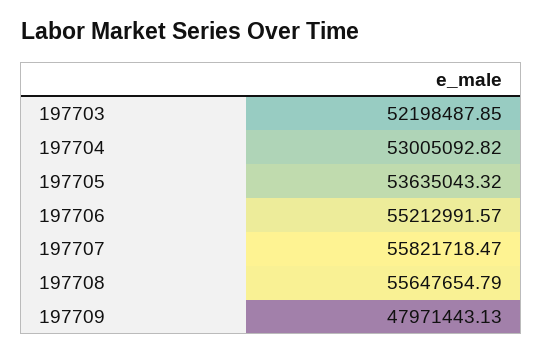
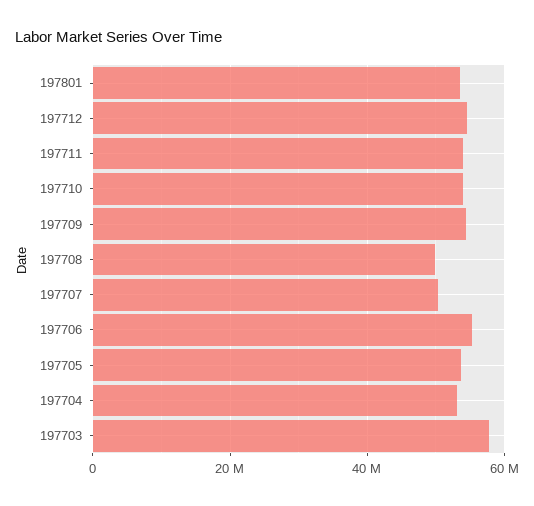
197703: 52198487.85 -> 58000000
197707: 55821718.47 -> 50000000
197708: 55647654.79 -> 50000000
197709: 47971443.13 -> 54000000
197801: none -> 54000000
197712: none -> 54000000
197711: none -> 54000000
197710: none -> 54000000

